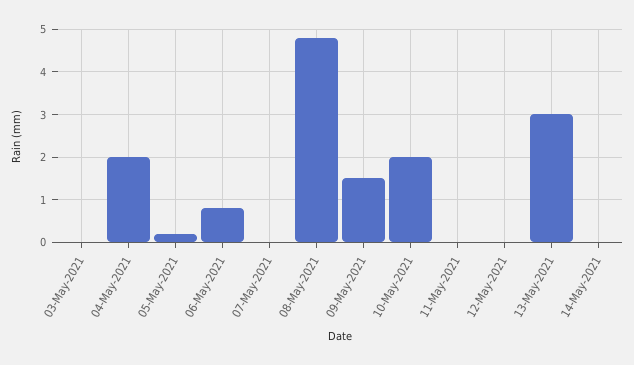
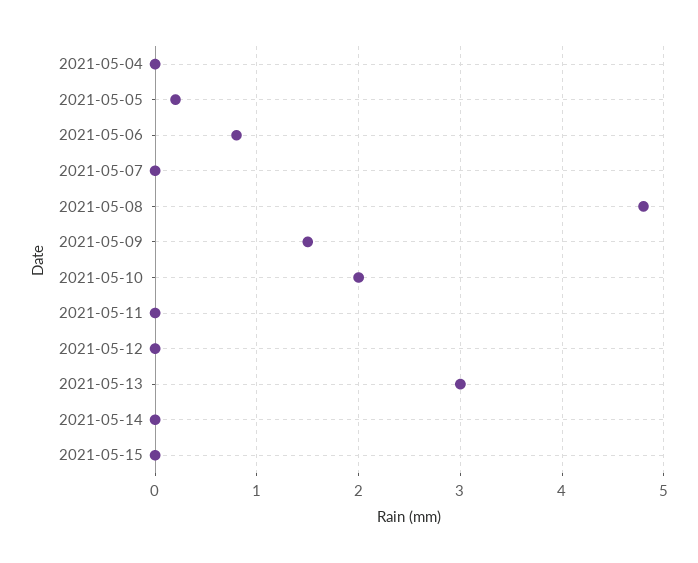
03-May-2021: 0 -> none
04-May-2021: 2 -> 0
2021-05-15: none -> 0

